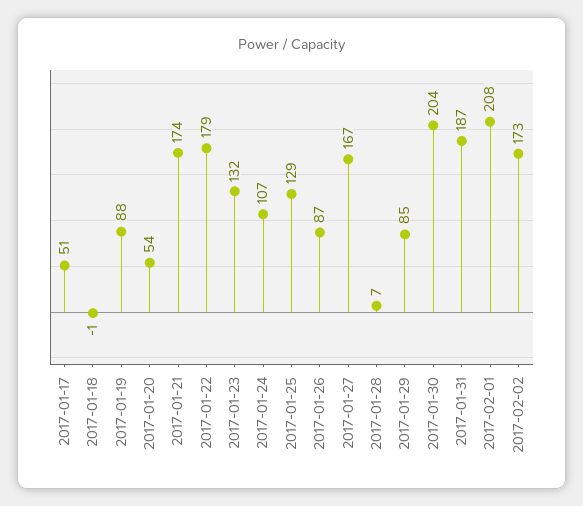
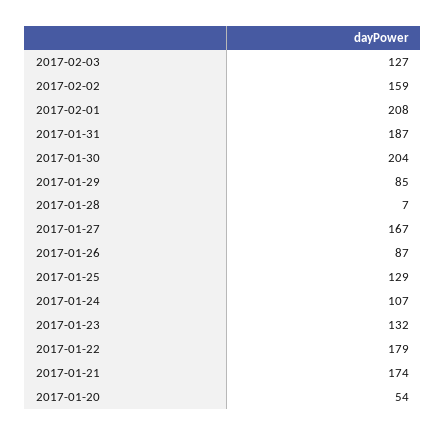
2017-01-17: 51 -> none
2017-01-18: -1 -> none
2017-01-19: 88 -> none
2017-02-02: 173 -> 159
2017-02-03: none -> 127

